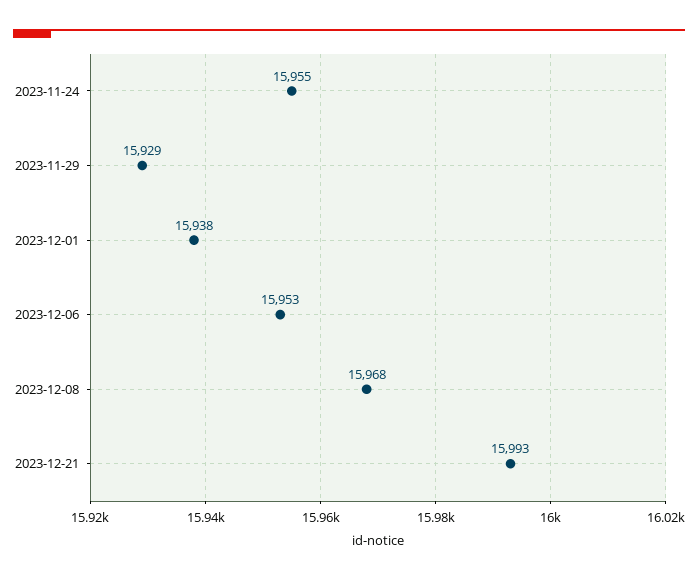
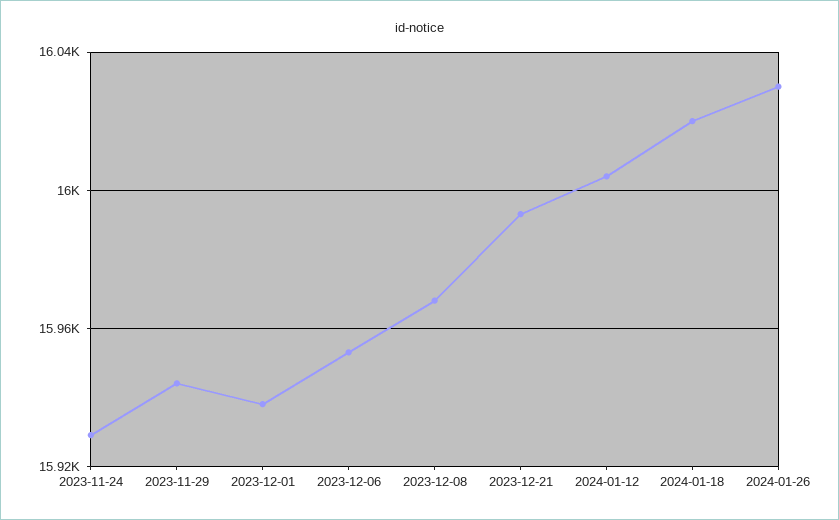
2023-11-24: 15955 -> 15930
2023-11-29: 15929 -> 15945
2024-01-12: none -> 16005
2024-01-18: none -> 16020
2024-01-26: none -> 16030

